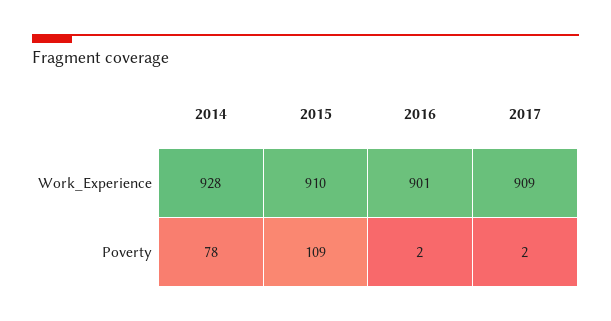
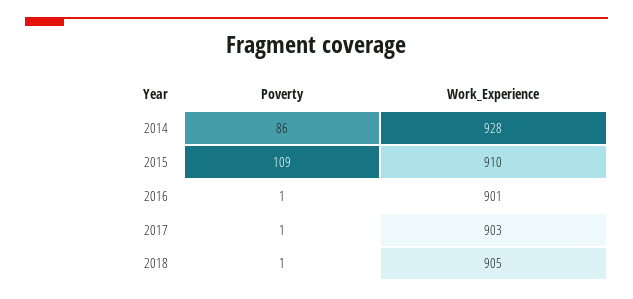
2017, Work_Experience: 909 -> 903
2014, Poverty: 78 -> 86
2016, Poverty: 2 -> 1
2017, Poverty: 2 -> 1
2018, Poverty: none -> 1
2018, Work_Experience: none -> 905

